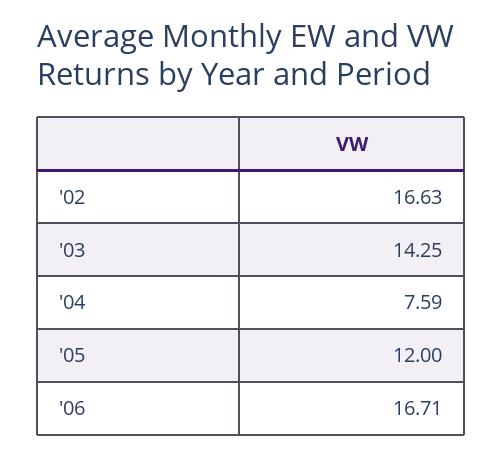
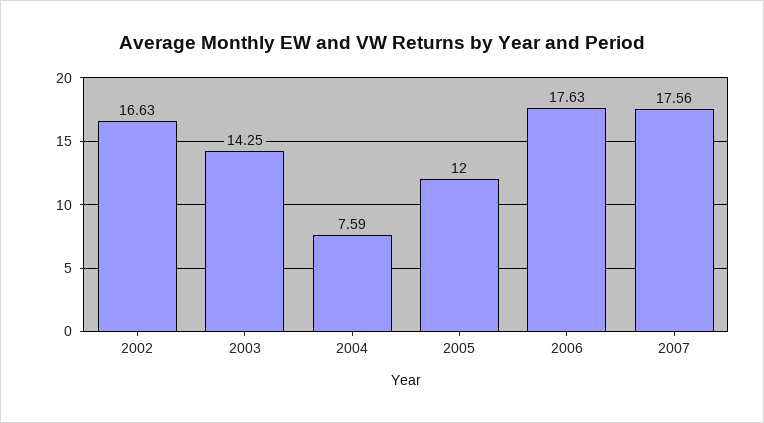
'06: 16.71 -> 17.63
2007: none -> 17.56

